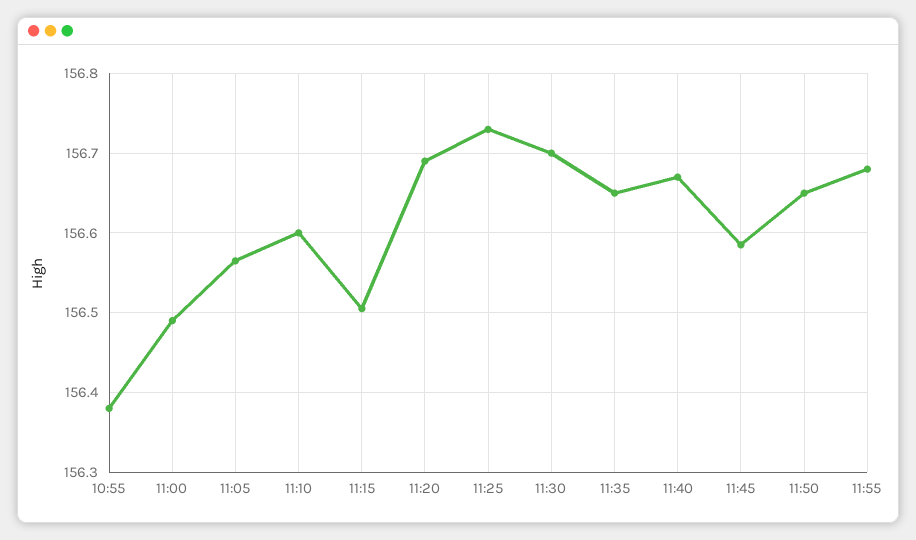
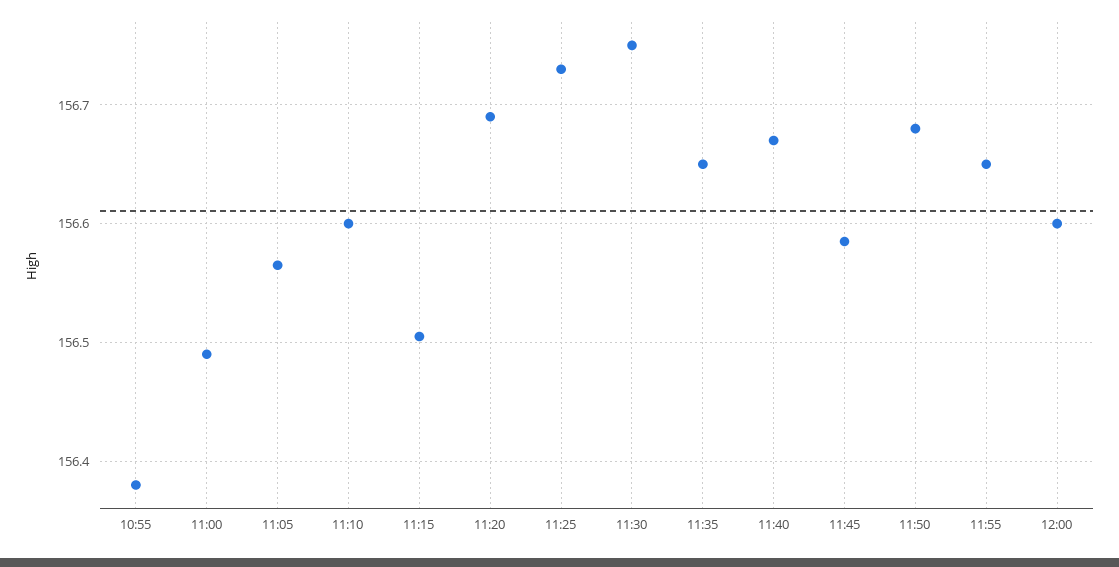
11:30: 156.7 -> 156.75
11:50: 156.65 -> 156.68
11:55: 156.68 -> 156.65
12:00: none -> 156.6

